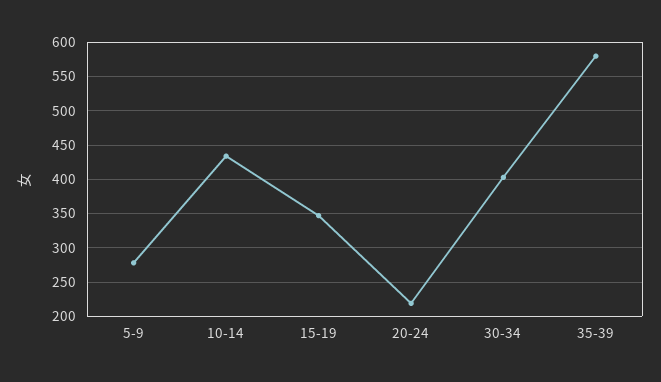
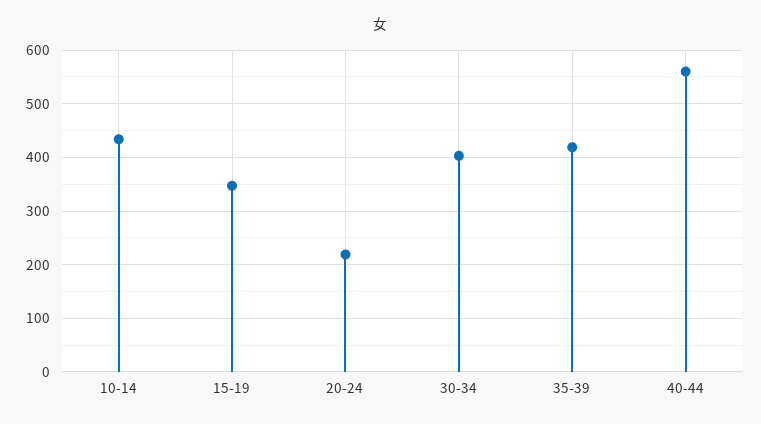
5-9: 280 -> none
35-39: 580 -> 420
40-44: none -> 560

